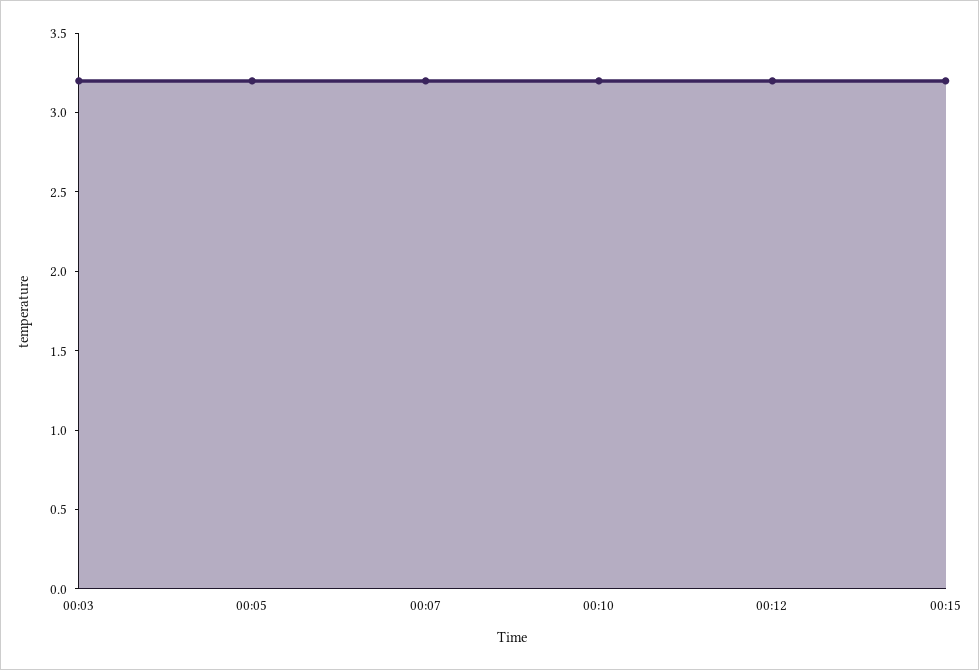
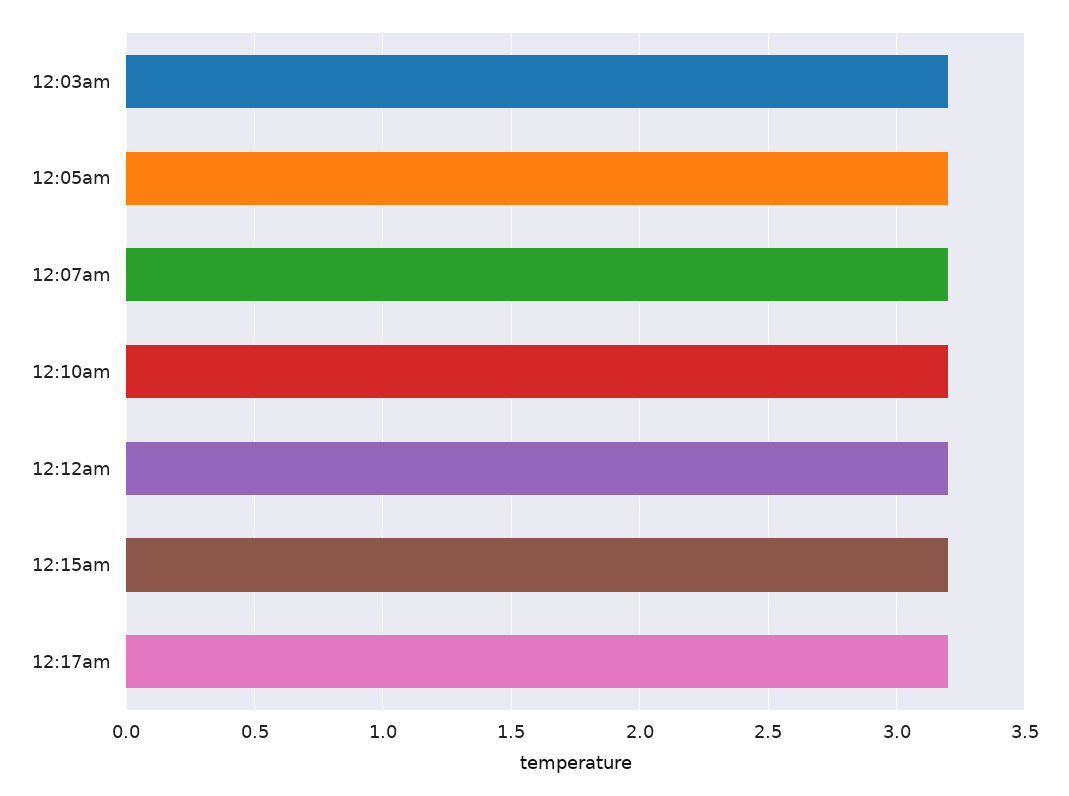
12:17am: none -> 3.2

